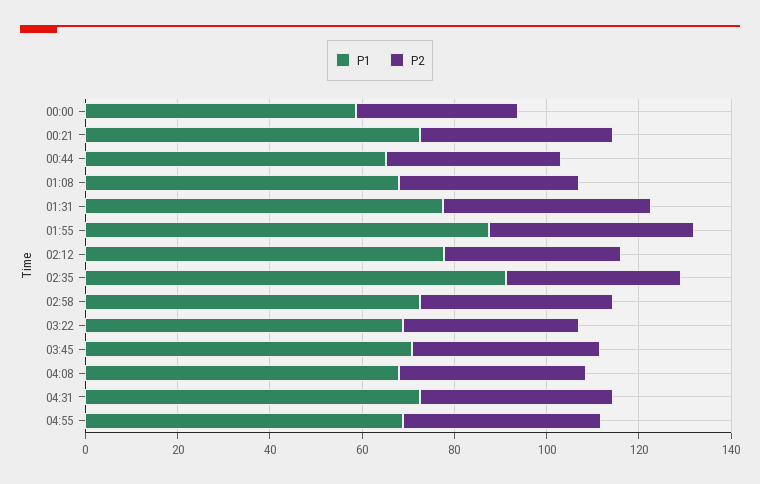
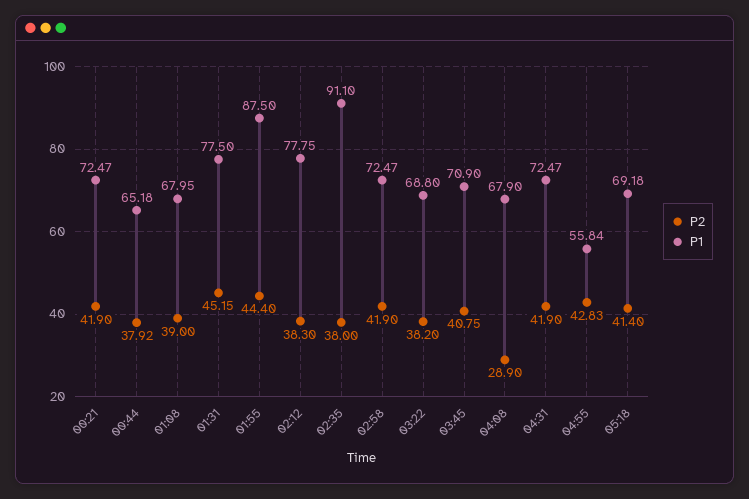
P1, 00:00: 60 -> none
P2, 00:00: 35 -> none
P2, 04:08: 40 -> 28.9
P1, 04:55: 70 -> 55.84
P2, 05:18: none -> 41.4
P1, 05:18: none -> 69.18

